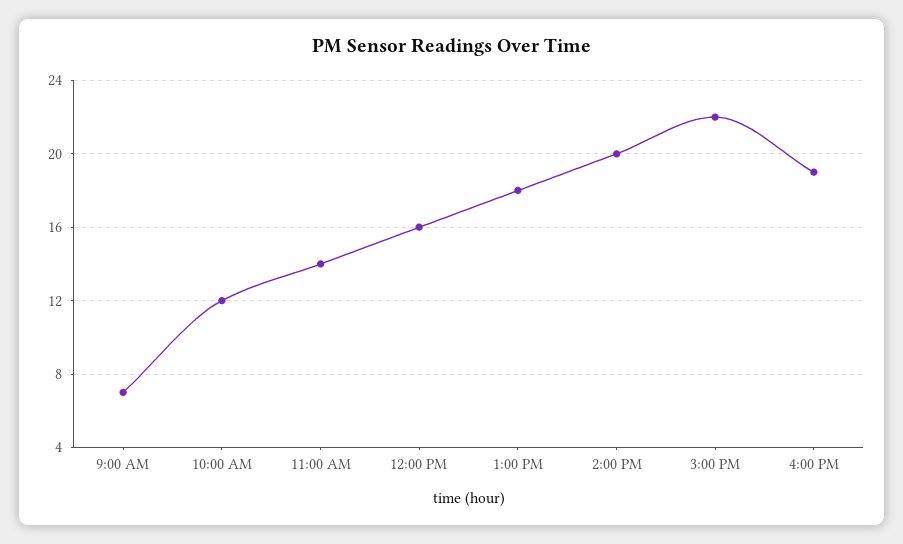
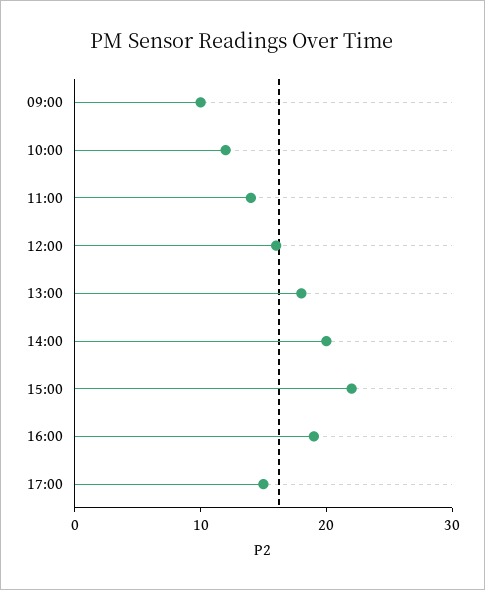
9:00 AM: 7 -> 10
17:00: none -> 15

